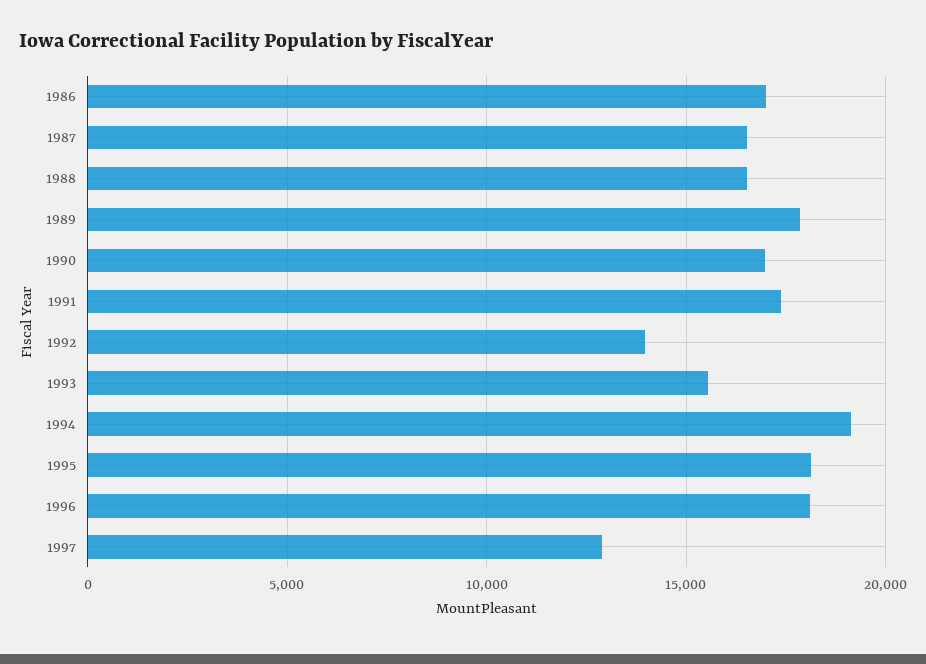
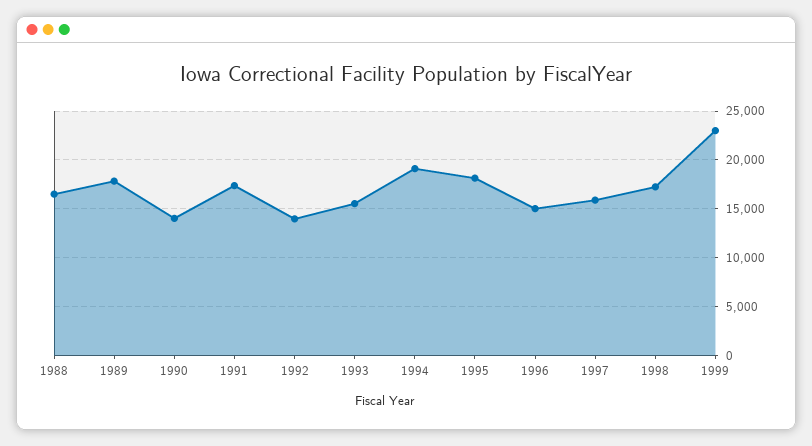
1986: 17000 -> none
1987: 16500 -> none
1990: 17000 -> 14000
1996: 18000 -> 15000
1997: 13000 -> 16000
1998: none -> 17000
1999: none -> 23000

